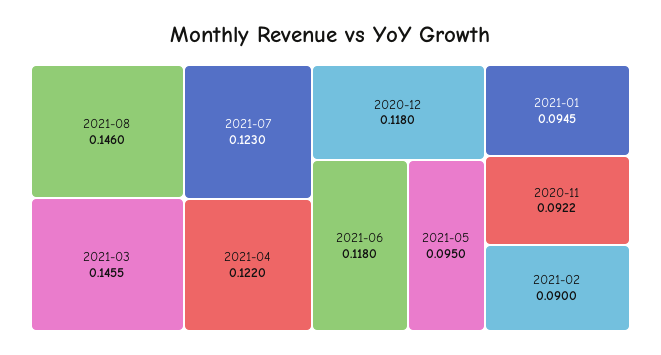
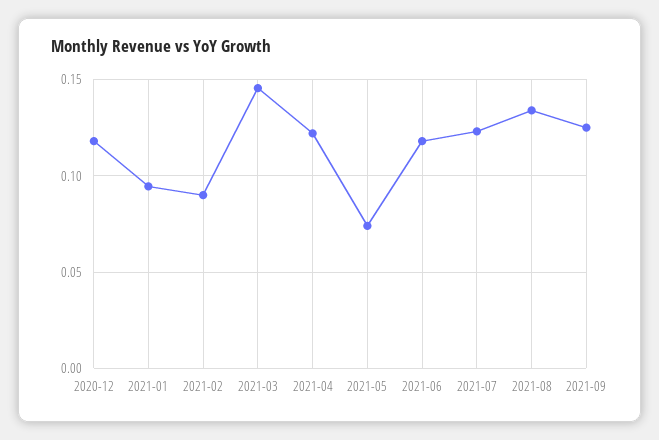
2021-08: 0.146 -> 0.135
2021-05: 0.095 -> 0.075
2020-11: 0.0922 -> none
2021-09: none -> 0.125

